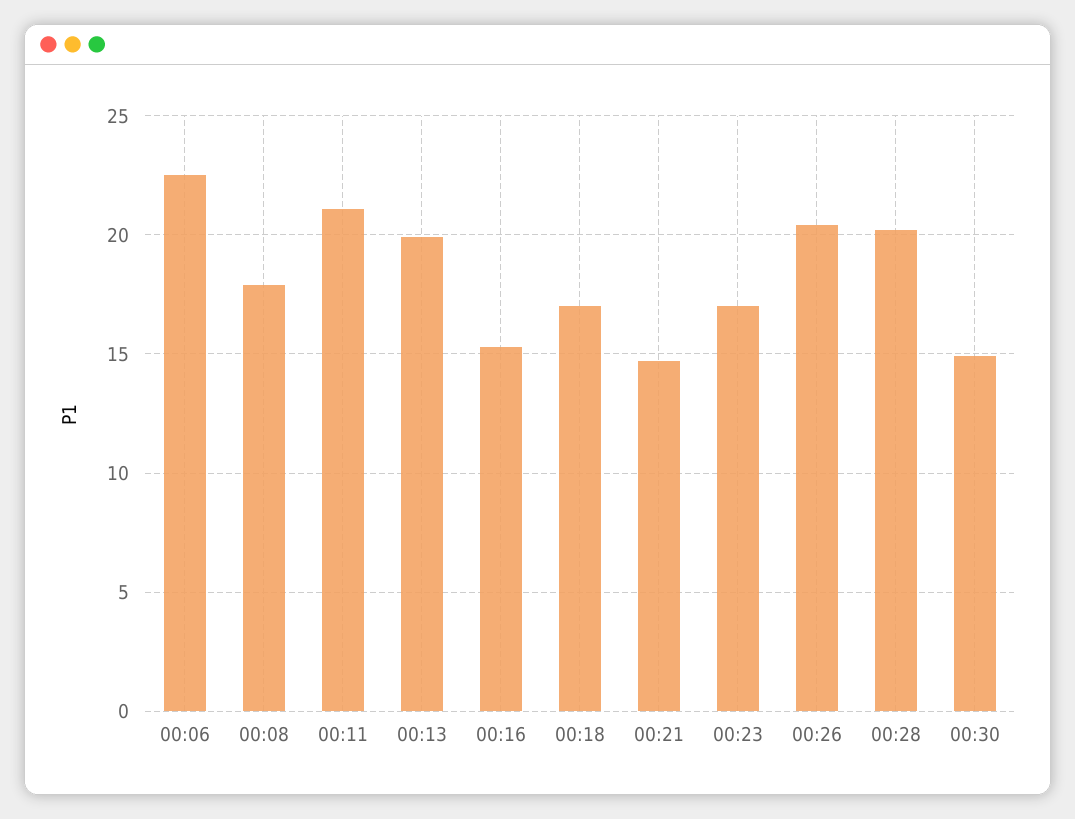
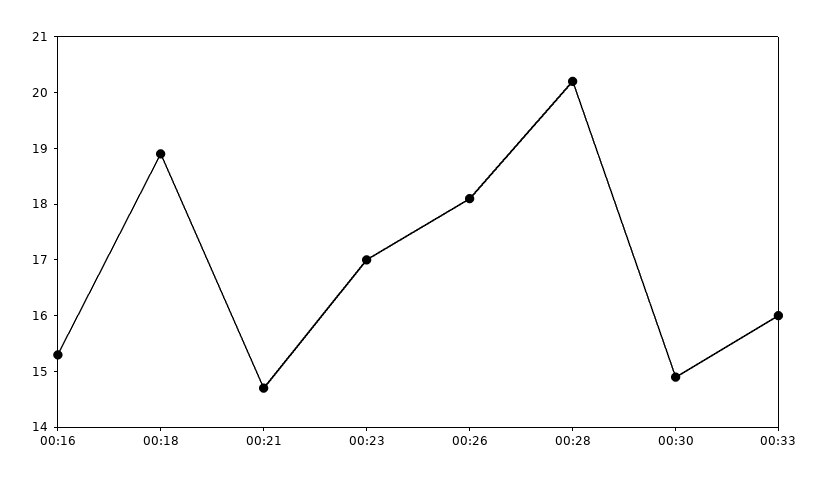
00:06: 22.5 -> none
00:08: 18 -> none
00:11: 21 -> none
00:13: 20 -> none
00:18: 17 -> 19
00:26: 20.5 -> 18
00:33: none -> 16

